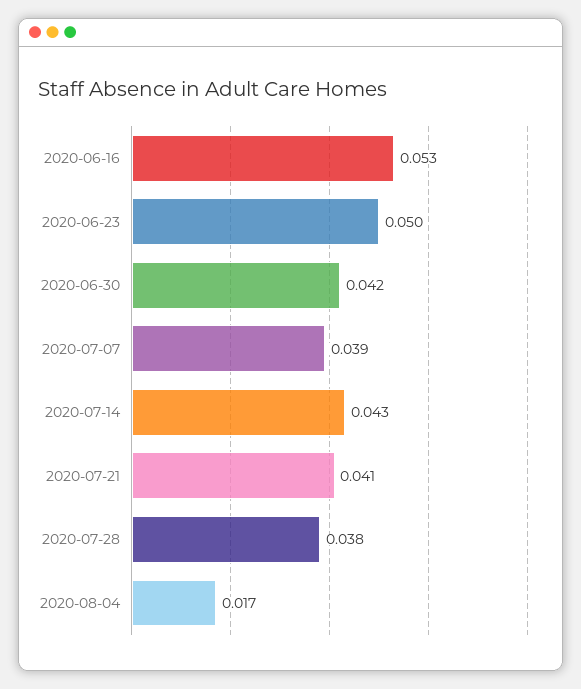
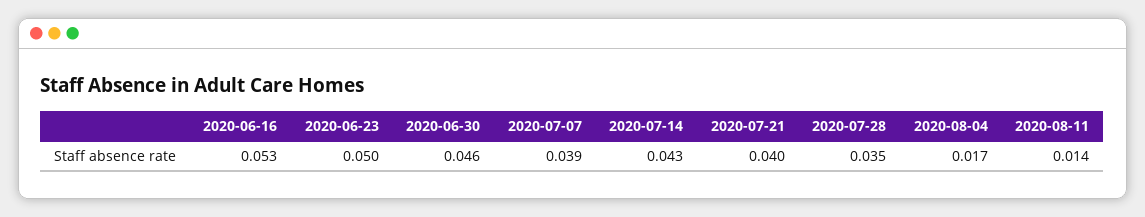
2020-06-30: 0.042 -> 0.046
2020-07-21: 0.041 -> 0.04
2020-07-28: 0.038 -> 0.035
2020-08-11: none -> 0.014

